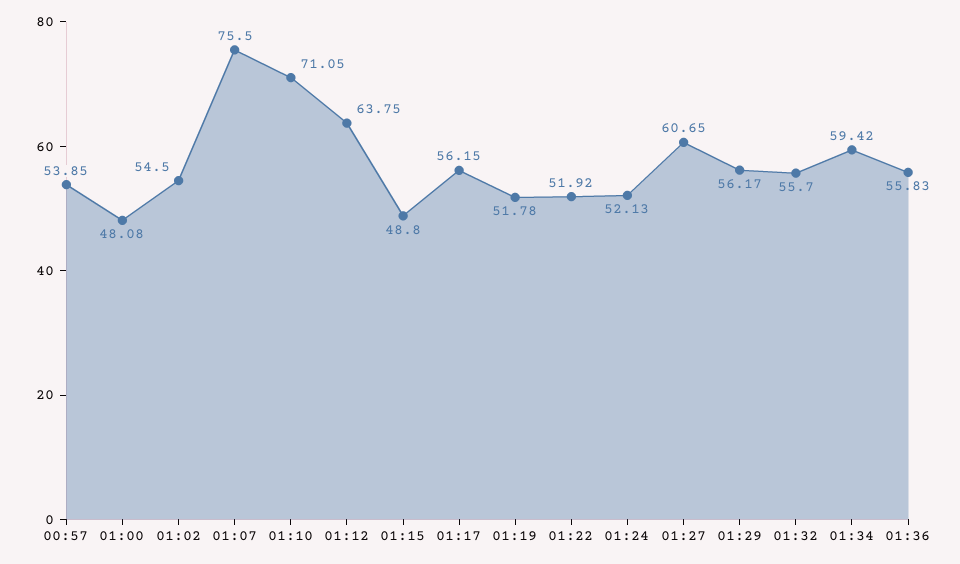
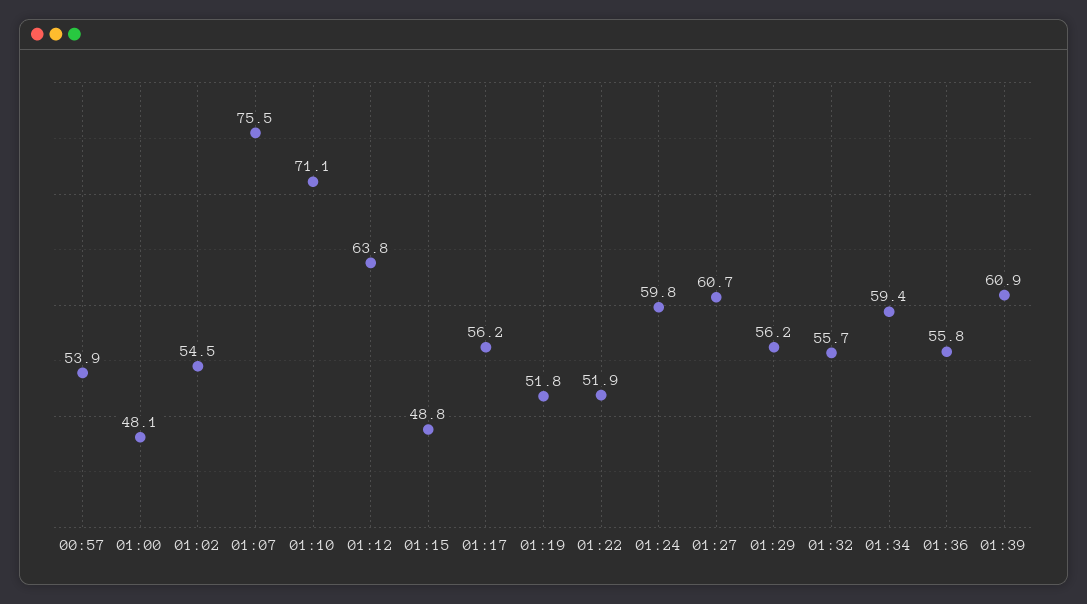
01:24: 52.13 -> 59.8
01:39: none -> 60.9

